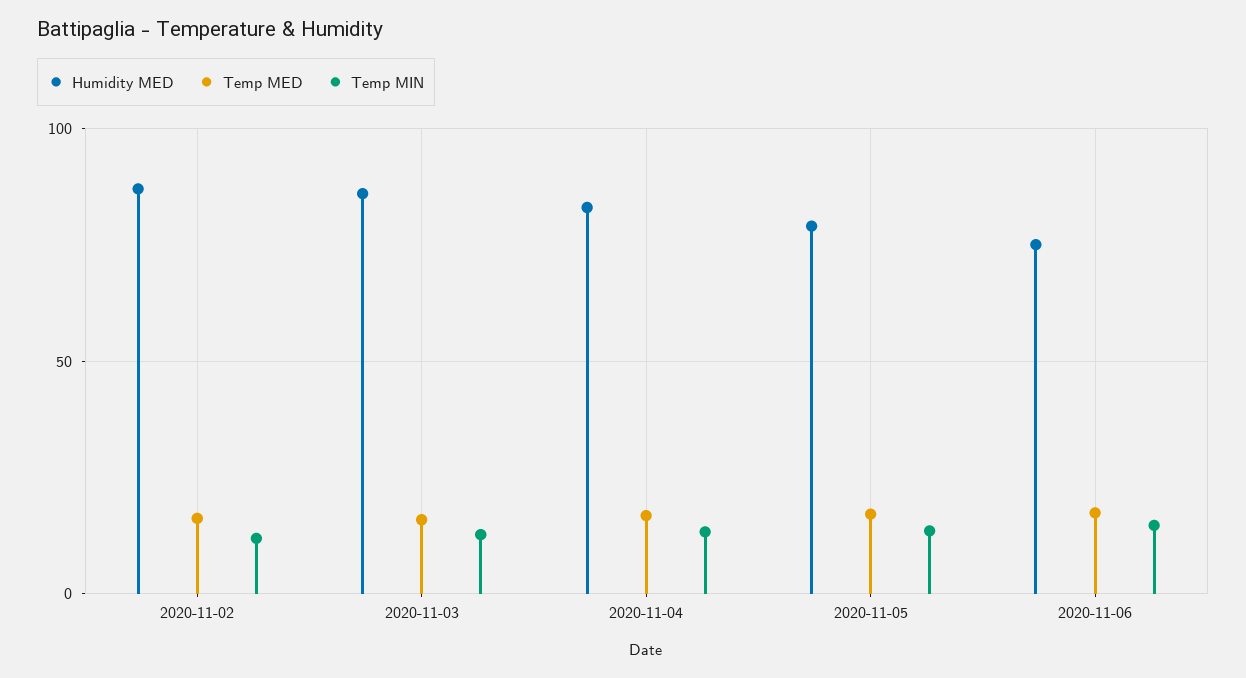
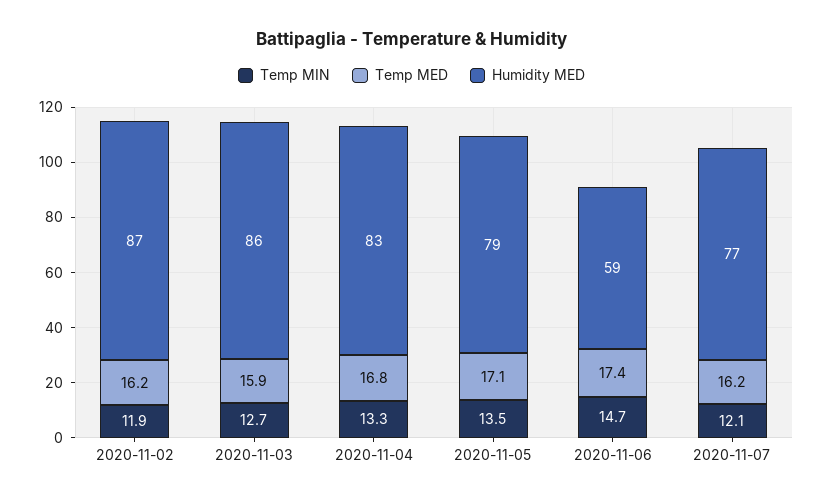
Humidity MED, 2020-11-06: 75 -> 59
Temp MIN, 2020-11-07: none -> 12.1
Temp MED, 2020-11-07: none -> 16.2
Humidity MED, 2020-11-07: none -> 77

